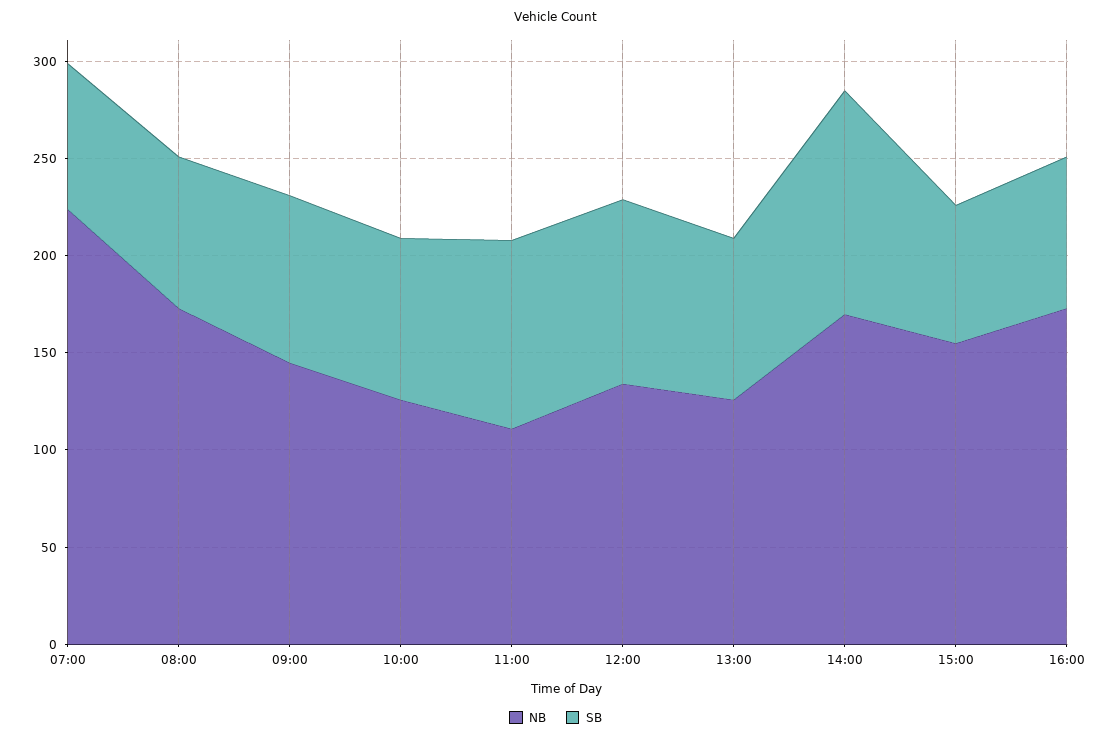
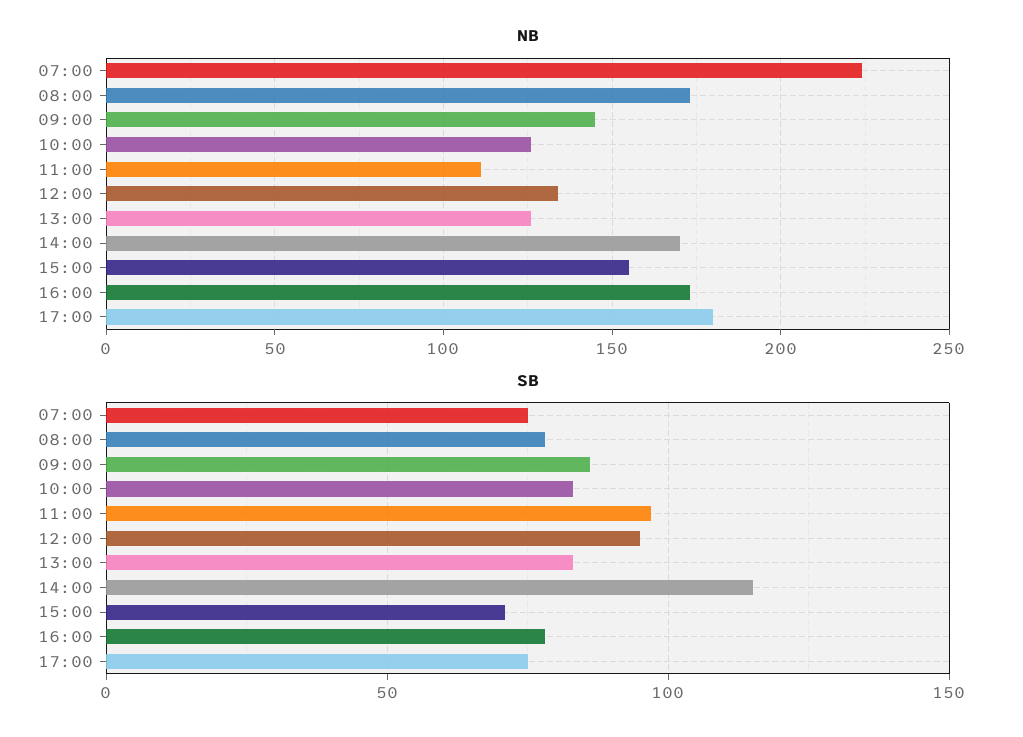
NB, 17:00: none -> 180
SB, 17:00: none -> 75

